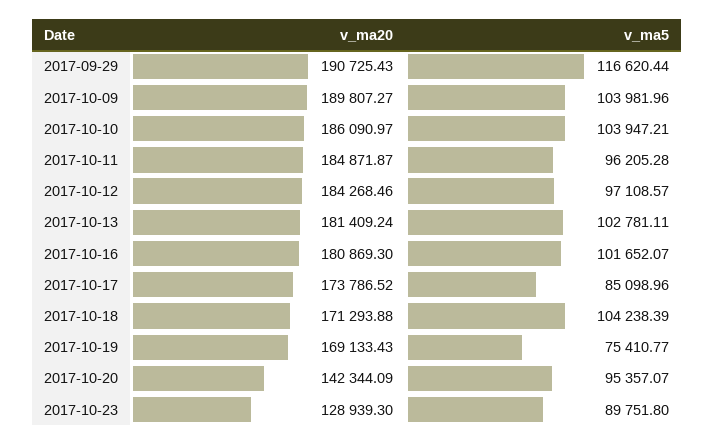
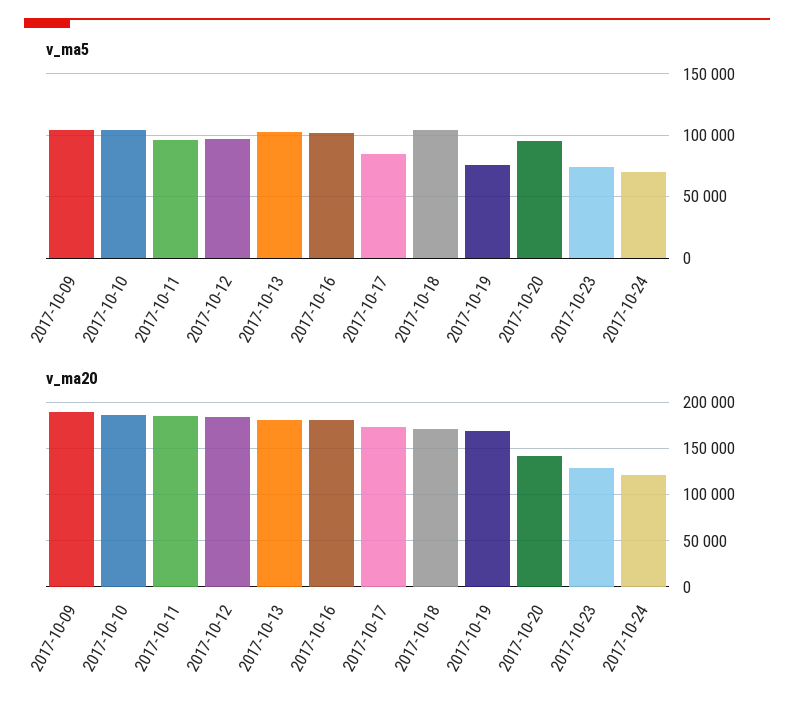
v_ma20, 2017-09-29: 190725.43 -> none
v_ma5, 2017-09-29: 116620.44 -> none
v_ma5, 2017-10-23: 89751.8 -> 75000
v_ma5, 2017-10-24: none -> 70000
v_ma20, 2017-10-24: none -> 120000

